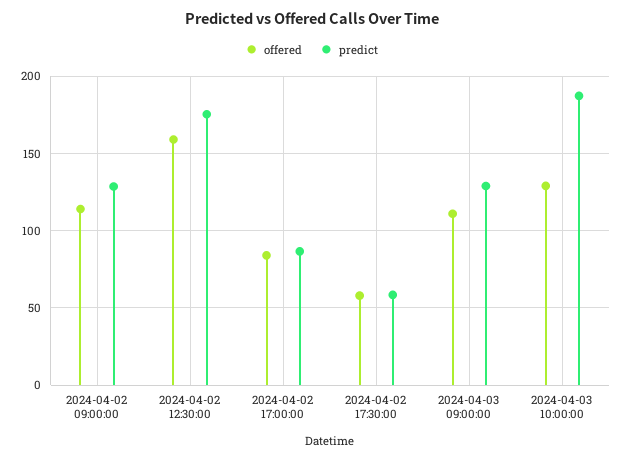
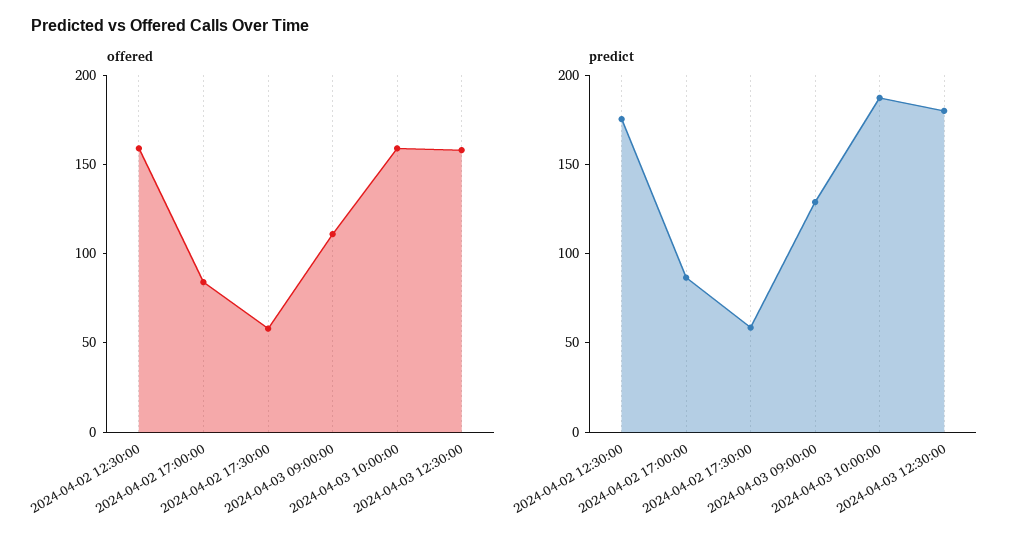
offered, 2024-04-02 09:00:00: 115 -> none
predict, 2024-04-02 09:00:00: 130 -> none
offered, 2024-04-03 10:00:00: 130 -> 160
offered, 2024-04-03 12:30:00: none -> 160
predict, 2024-04-03 12:30:00: none -> 180

